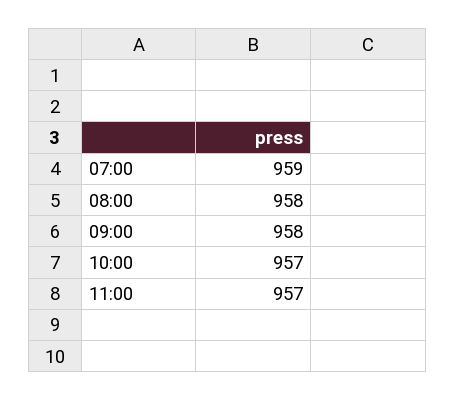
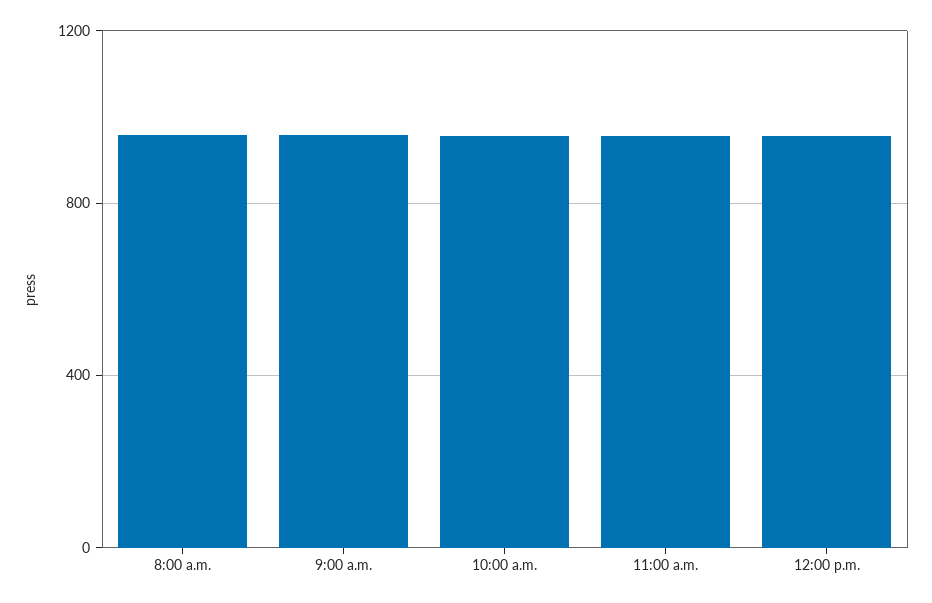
07:00: 959 -> none
12:00 p.m.: none -> 950

